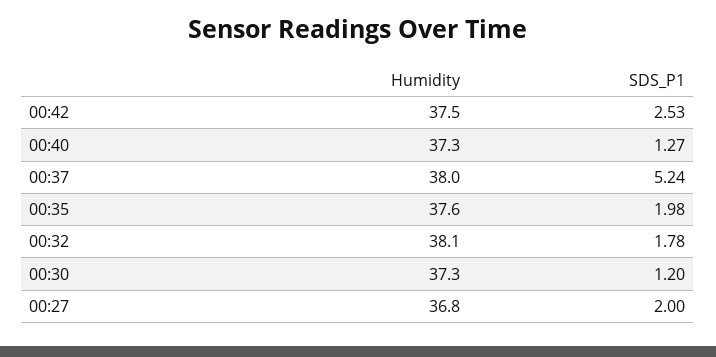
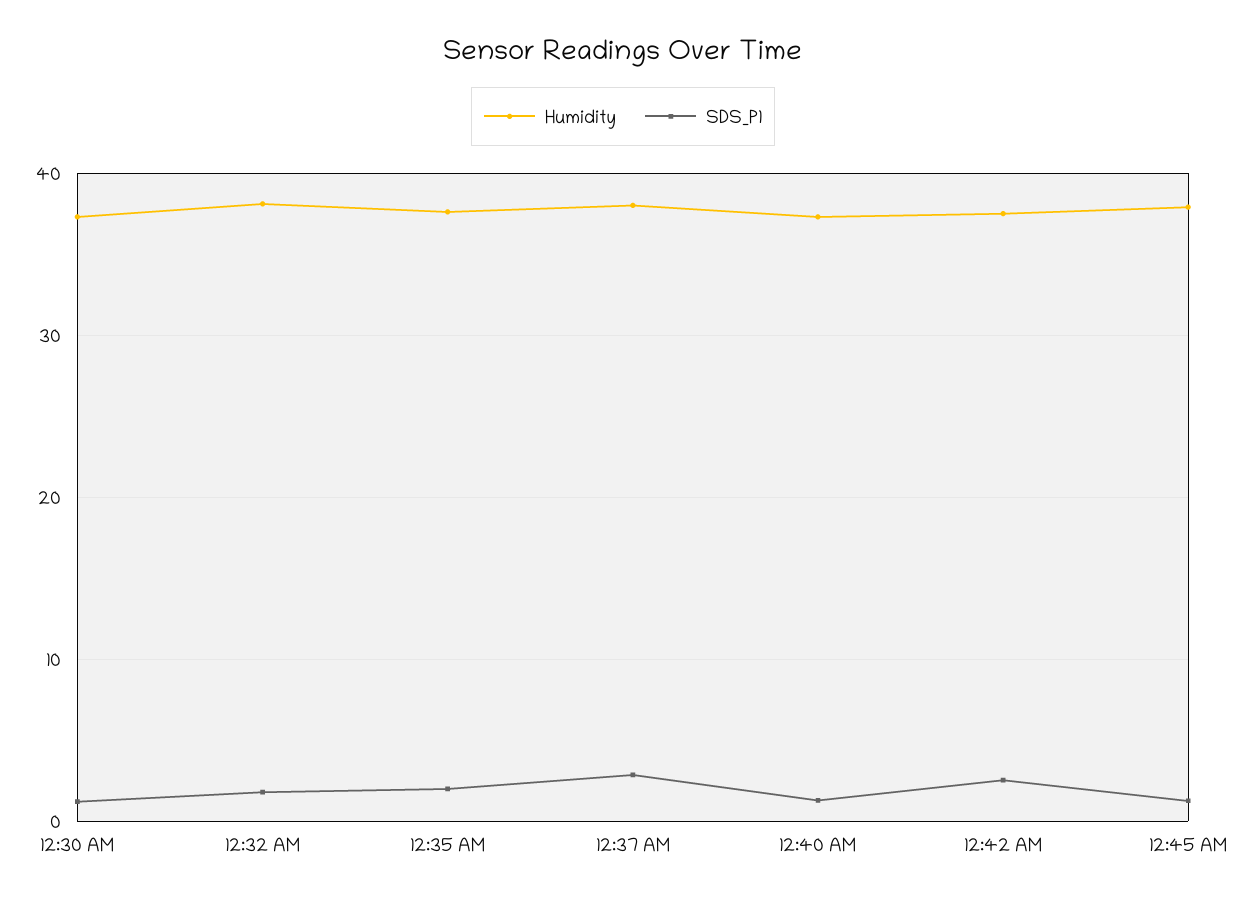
SDS_P1, 00:37: 5.24 -> 3
Humidity, 00:27: 36.8 -> none
SDS_P1, 00:27: 2 -> none
Humidity, 12:45 AM: none -> 38
SDS_P1, 12:45 AM: none -> 1

